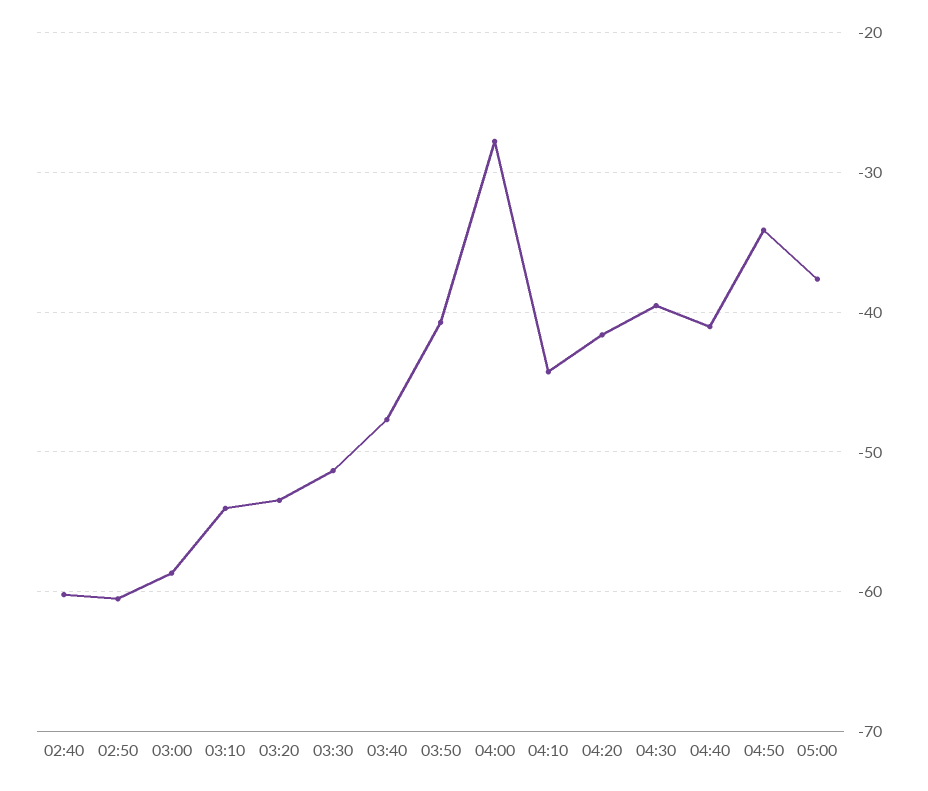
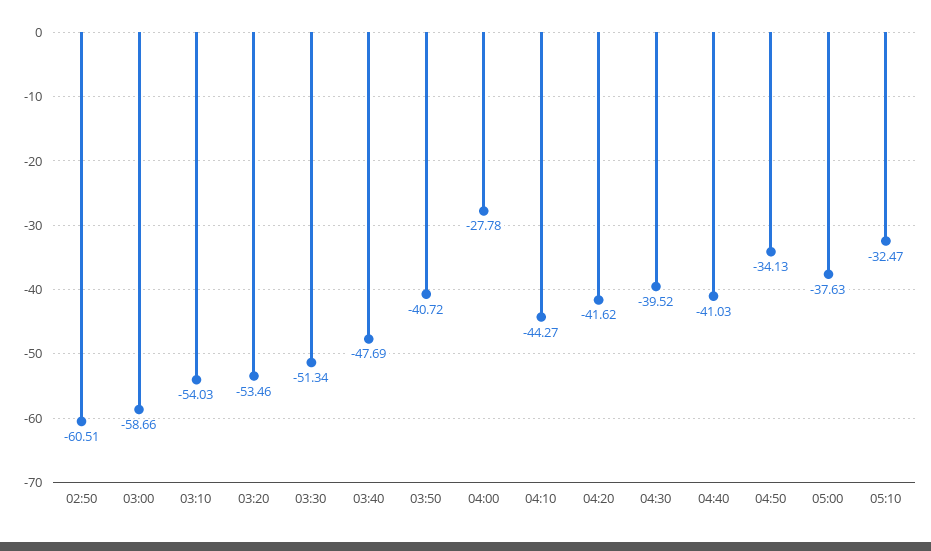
02:40: -60 -> none
05:10: none -> -32.47

